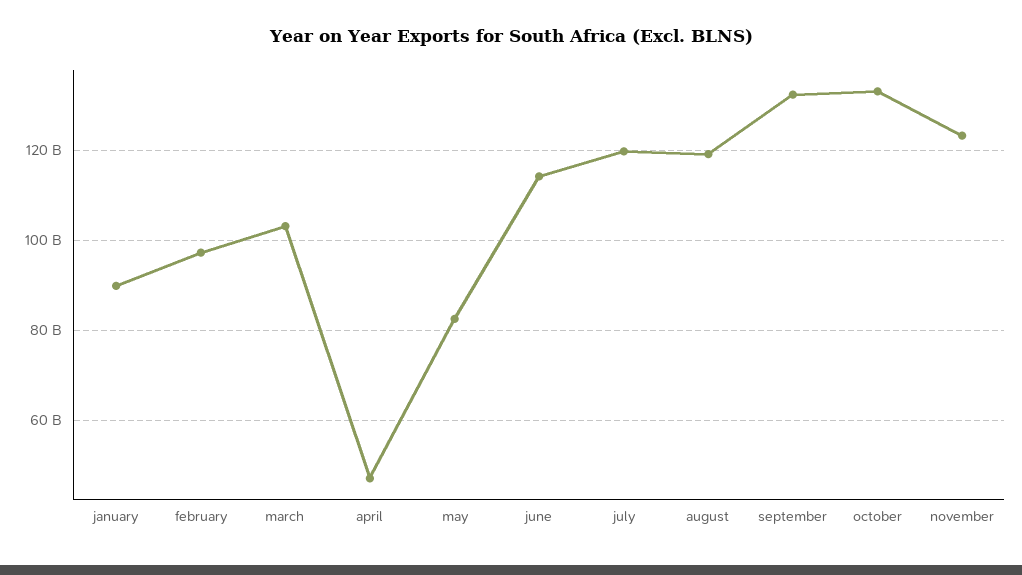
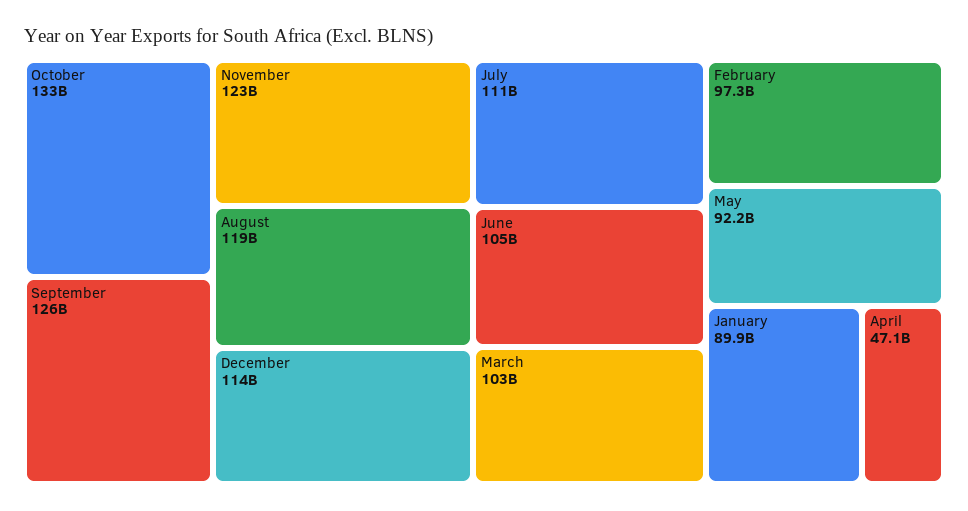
may: 82000000000 -> 92200000000
june: 114000000000 -> 105000000000
july: 120000000000 -> 111000000000
september: 132000000000 -> 126000000000
December: none -> 114000000000

